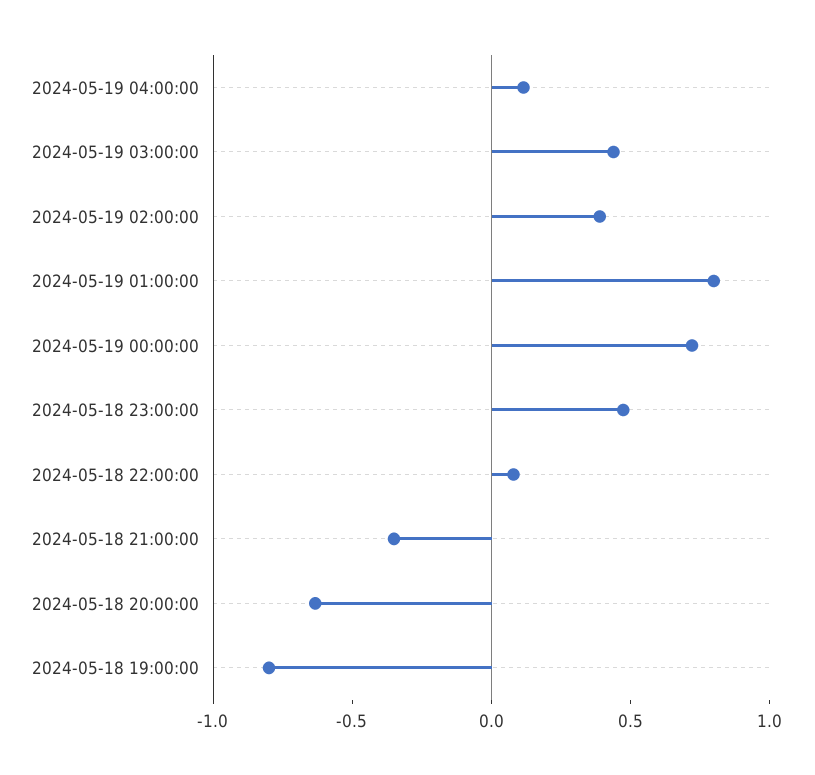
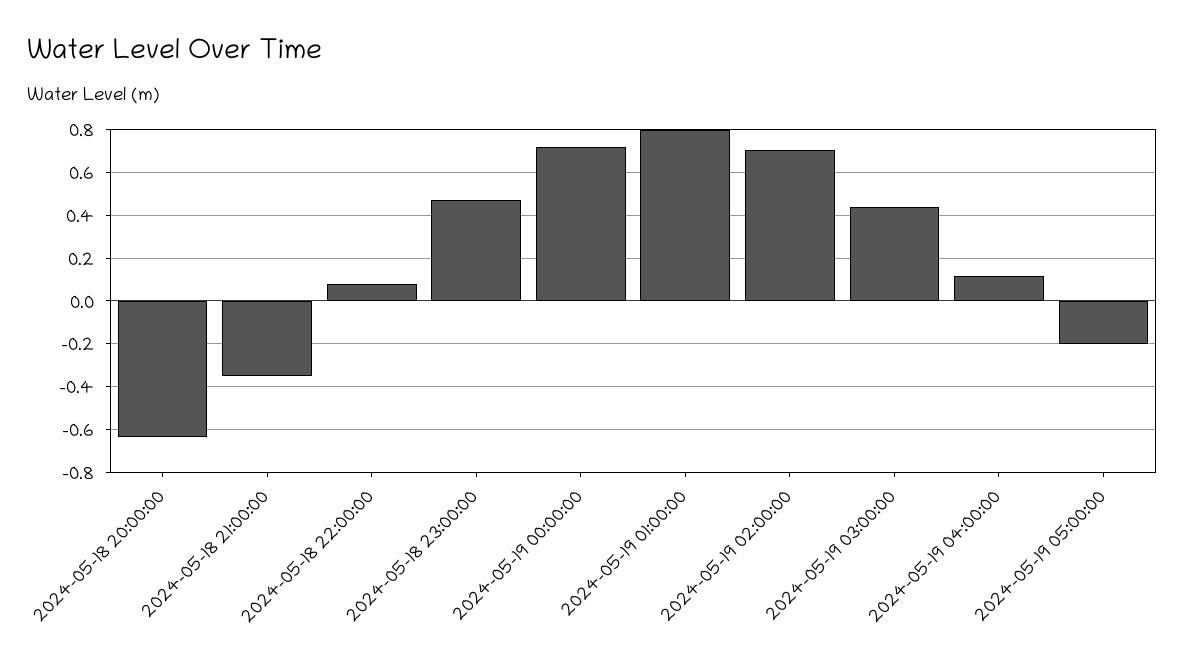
2024-05-19 02:00:00: 0.4 -> 0.7
2024-05-18 19:00:00: -0.8 -> none
2024-05-19 05:00:00: none -> -0.2

